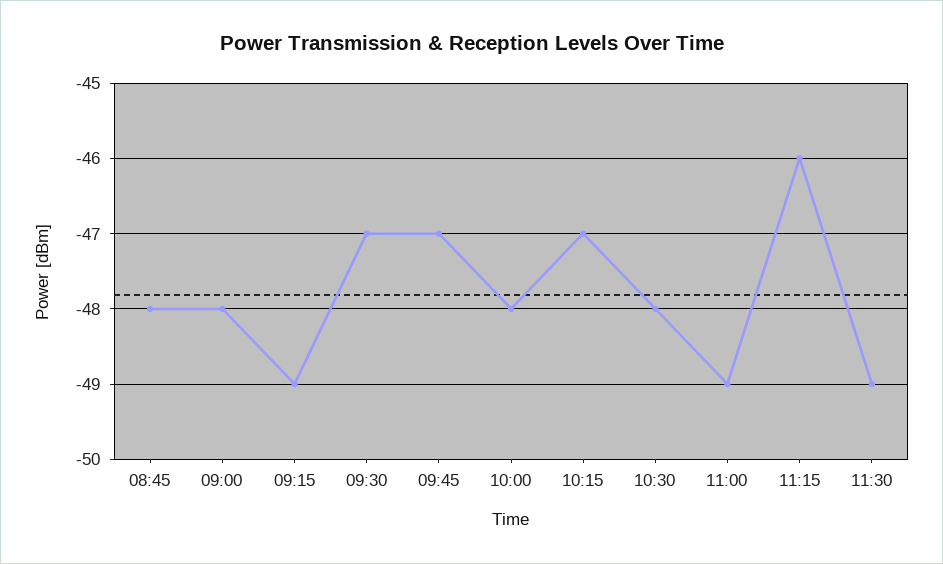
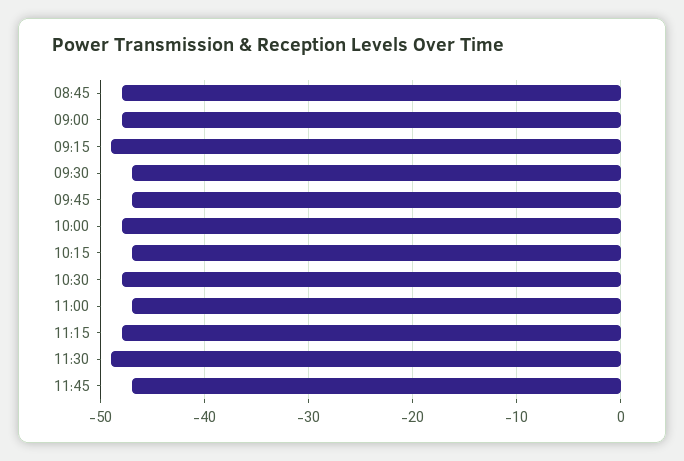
11:00: -49 -> -47
11:15: -46 -> -48
11:45: none -> -47

